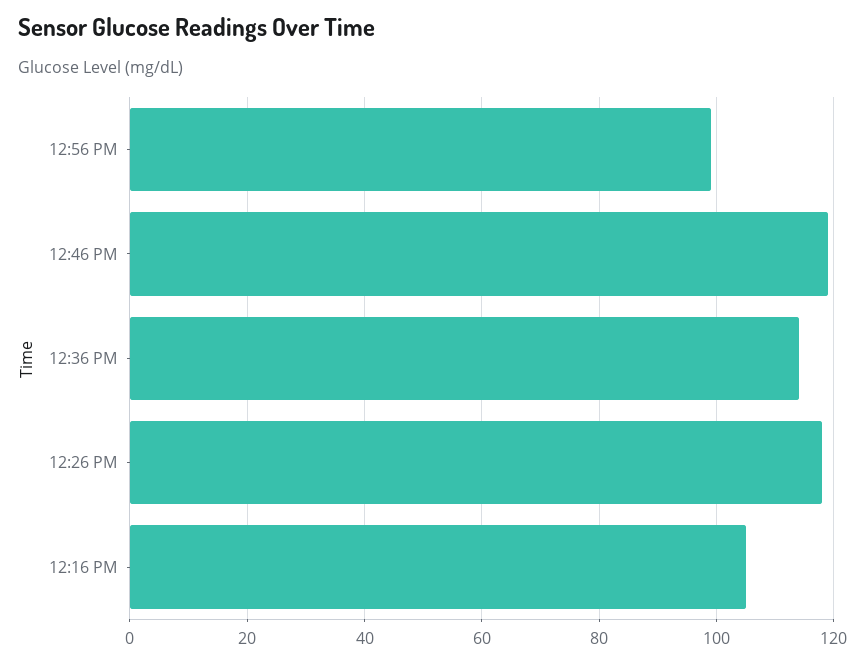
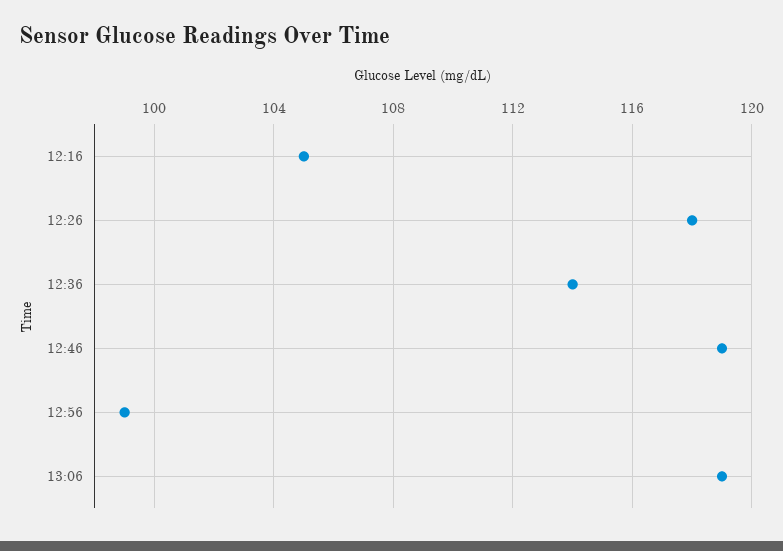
13:06: none -> 119

